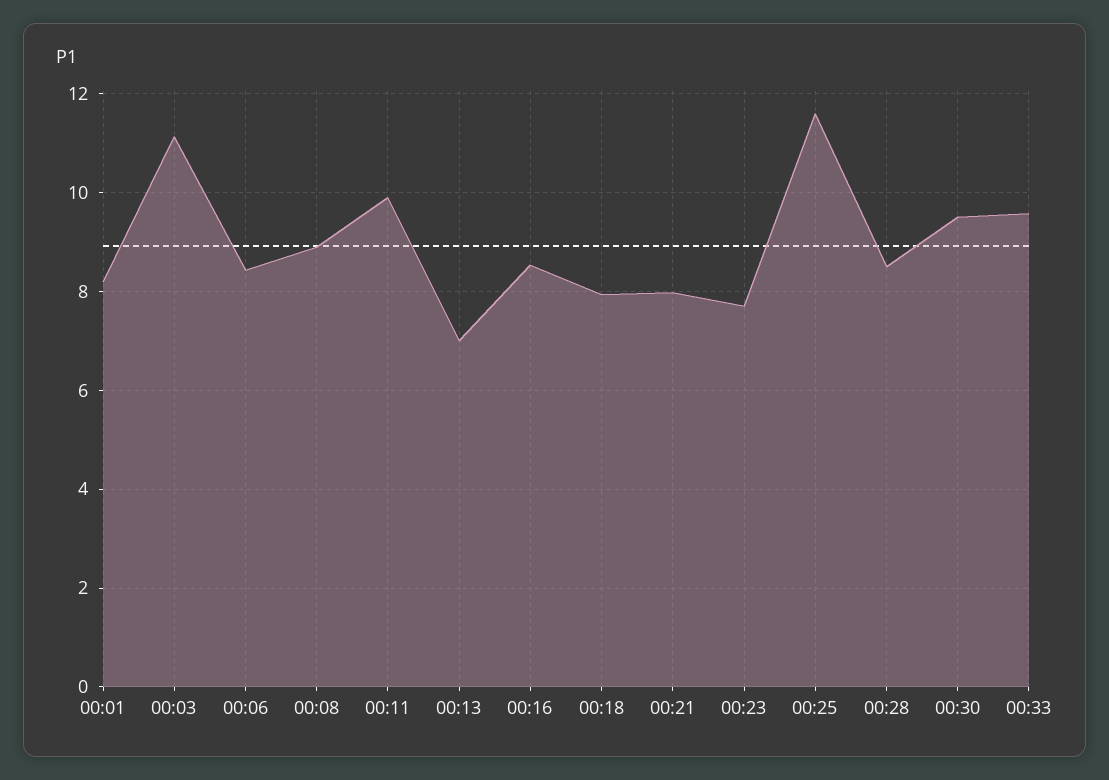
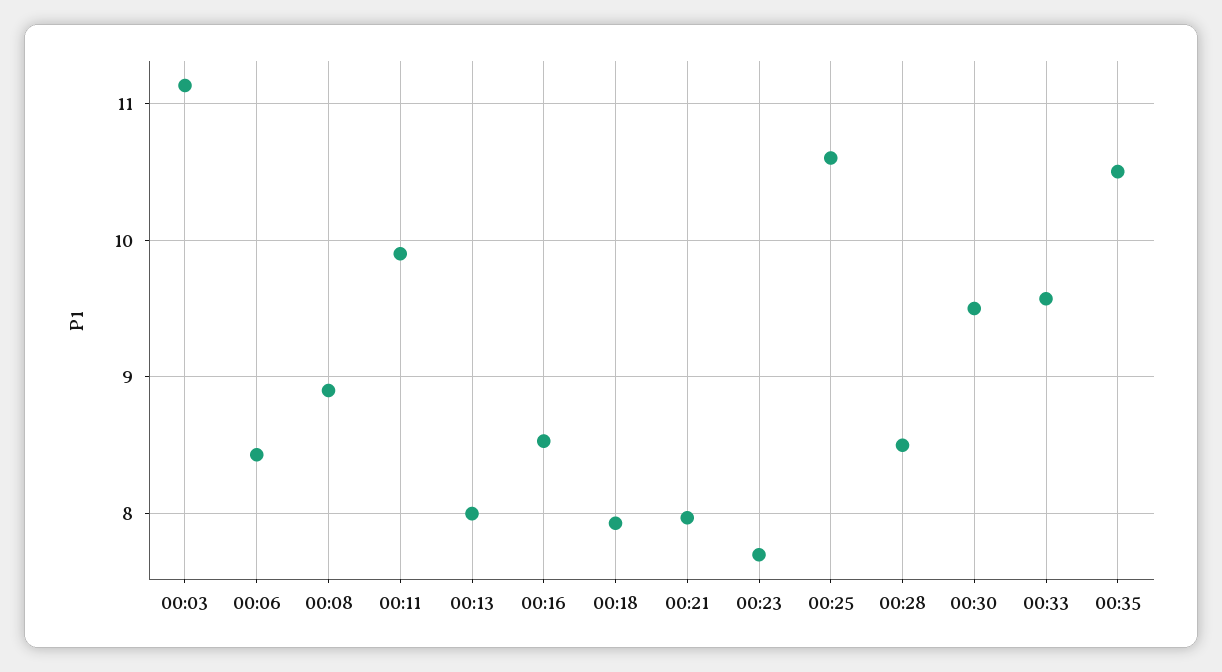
00:01: 8.2 -> none
00:13: 7 -> 8
00:25: 11.6 -> 10.6
00:35: none -> 10.5

